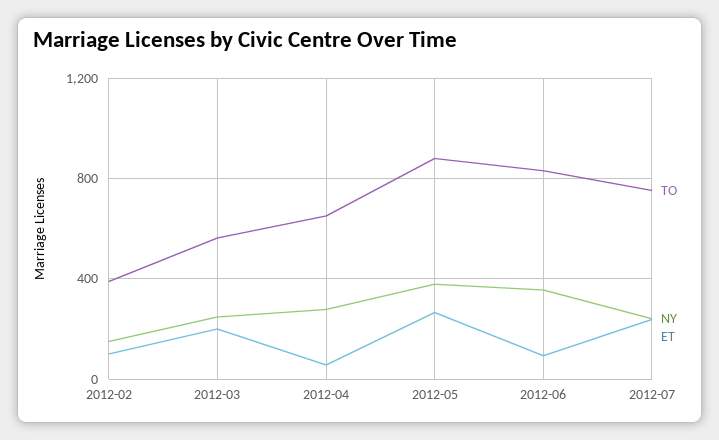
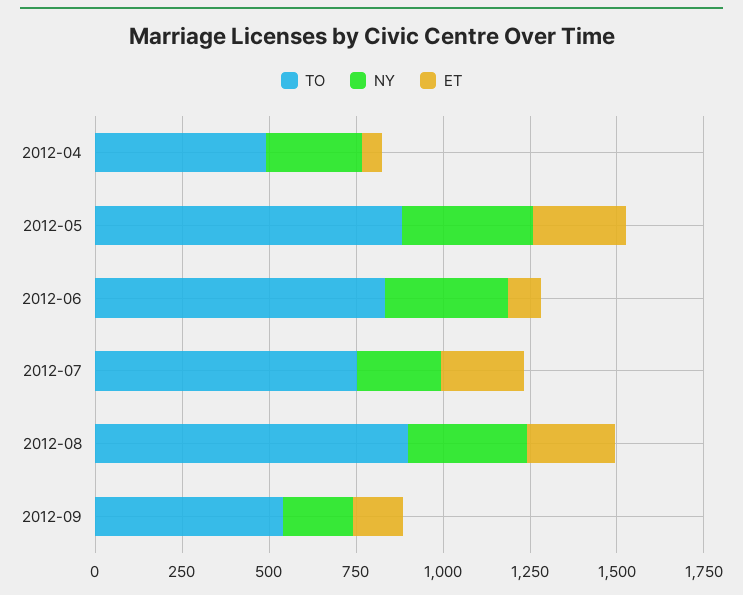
TO, 2012-02: 400 -> none
NY, 2012-02: 150 -> none
ET, 2012-02: 100 -> none
TO, 2012-03: 550 -> none
NY, 2012-03: 250 -> none
ET, 2012-03: 200 -> none
TO, 2012-04: 650 -> 500
TO, 2012-08: none -> 900
NY, 2012-08: none -> 350
ET, 2012-08: none -> 250
TO, 2012-09: none -> 550
NY, 2012-09: none -> 200
ET, 2012-09: none -> 150

